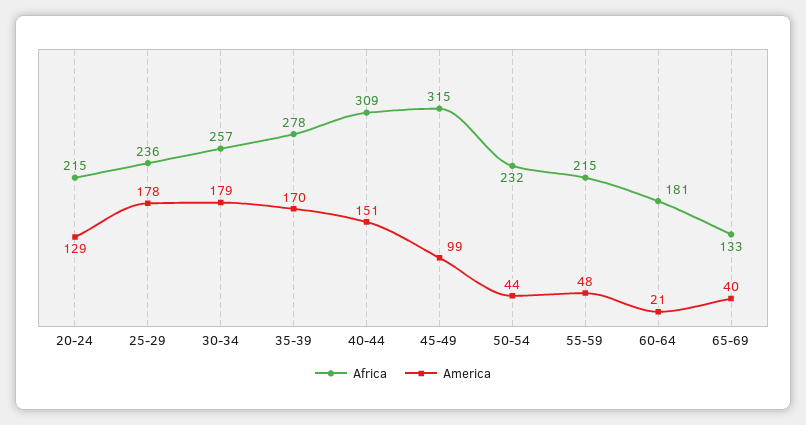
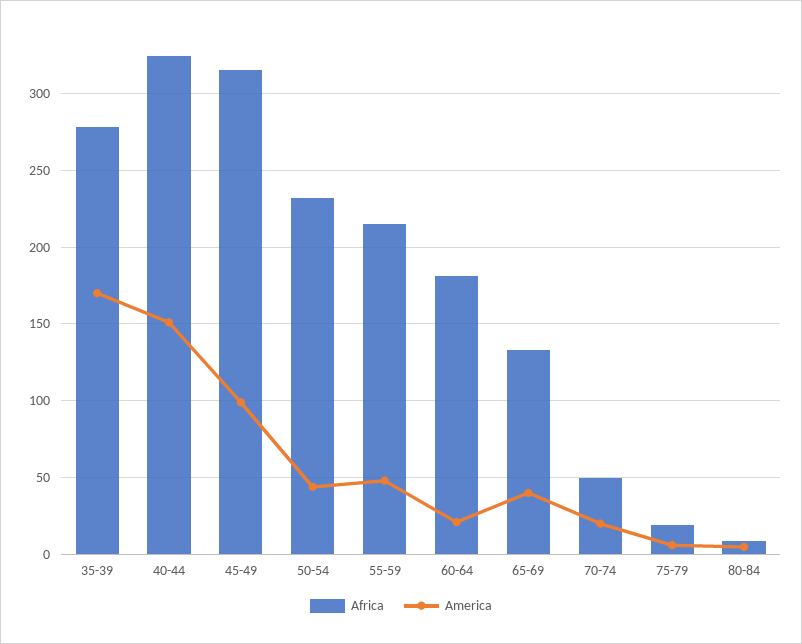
Africa, 20-24: 215 -> none
America, 20-24: 129 -> none
Africa, 25-29: 236 -> none
America, 25-29: 178 -> none
Africa, 30-34: 257 -> none
America, 30-34: 179 -> none
Africa, 40-44: 309 -> 325
Africa, 70-74: none -> 50
America, 70-74: none -> 20
Africa, 75-79: none -> 20
America, 75-79: none -> 5
Africa, 80-84: none -> 10
America, 80-84: none -> 5

